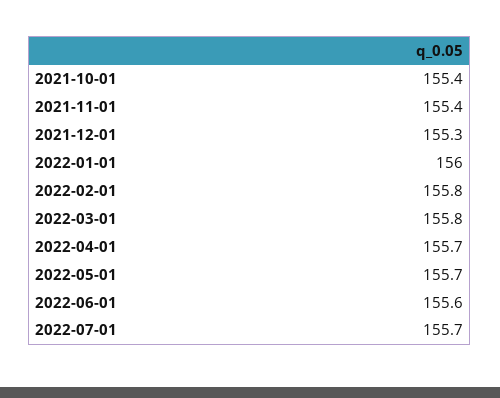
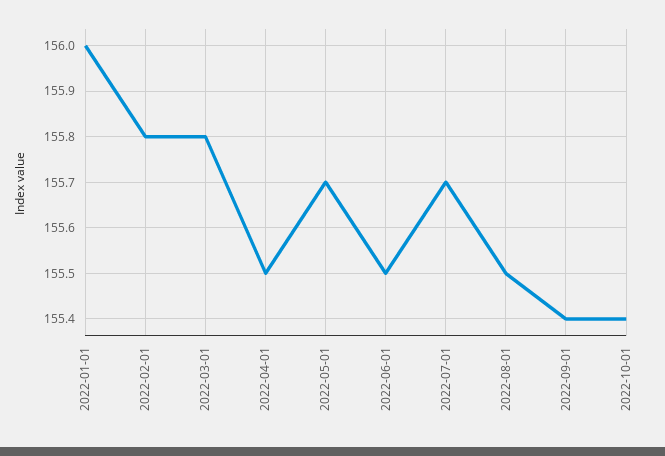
2021-10-01: 155.4 -> none
2021-11-01: 155.4 -> none
2021-12-01: 155.3 -> none
2022-04-01: 155.7 -> 155.5
2022-06-01: 155.6 -> 155.5
2022-08-01: none -> 155.5
2022-09-01: none -> 155.4
2022-10-01: none -> 155.4

